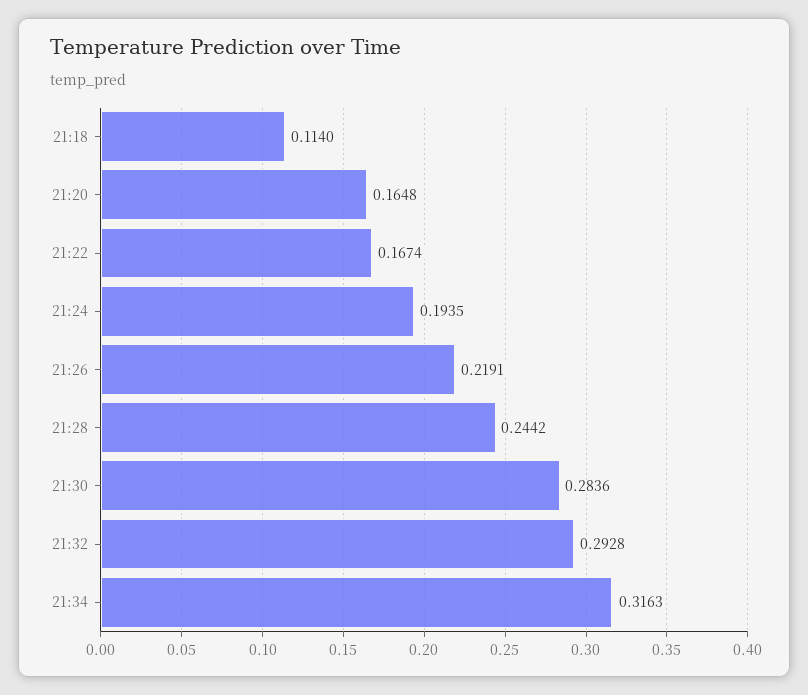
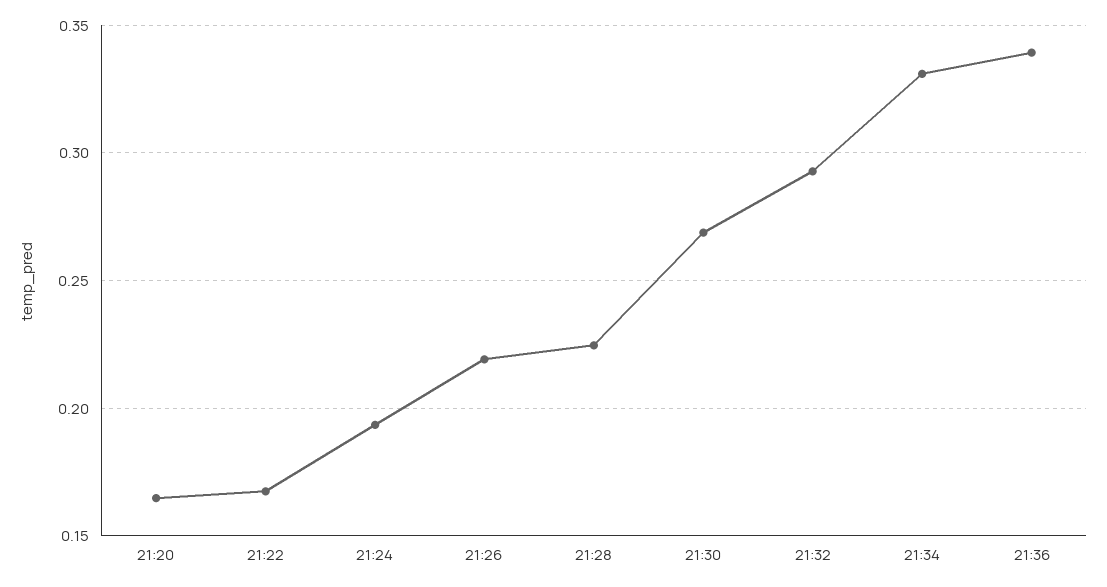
21:18: 0.114 -> none
21:28: 0.2442 -> 0.225
21:30: 0.2836 -> 0.27
21:34: 0.3163 -> 0.33
21:36: none -> 0.34

